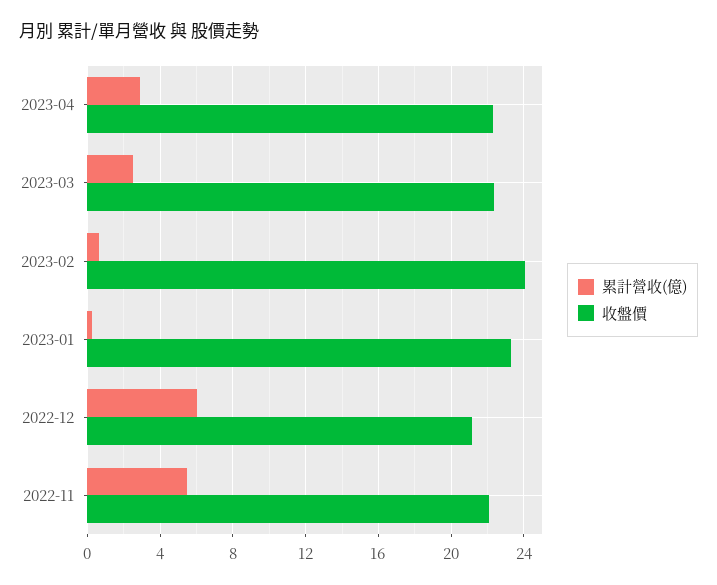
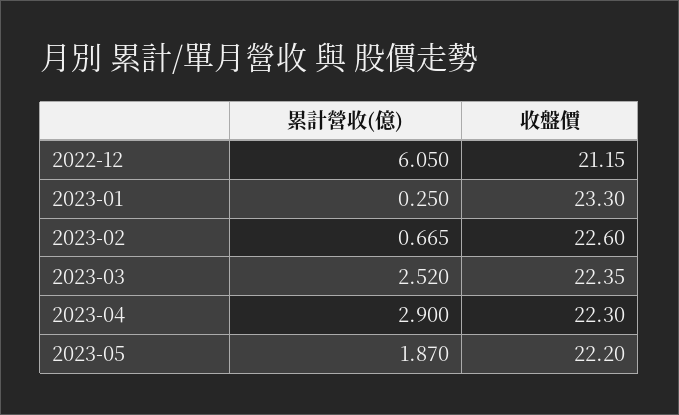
收盤價, 2023-02: 24 -> 22.6
累計營收(億), 2022-11: 5.5 -> none
收盤價, 2022-11: 22 -> none
累計營收(億), 2023-05: none -> 1.87
收盤價, 2023-05: none -> 22.2

